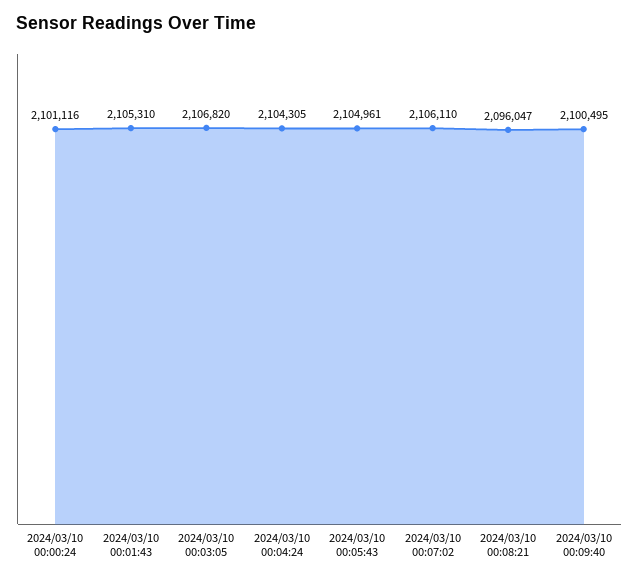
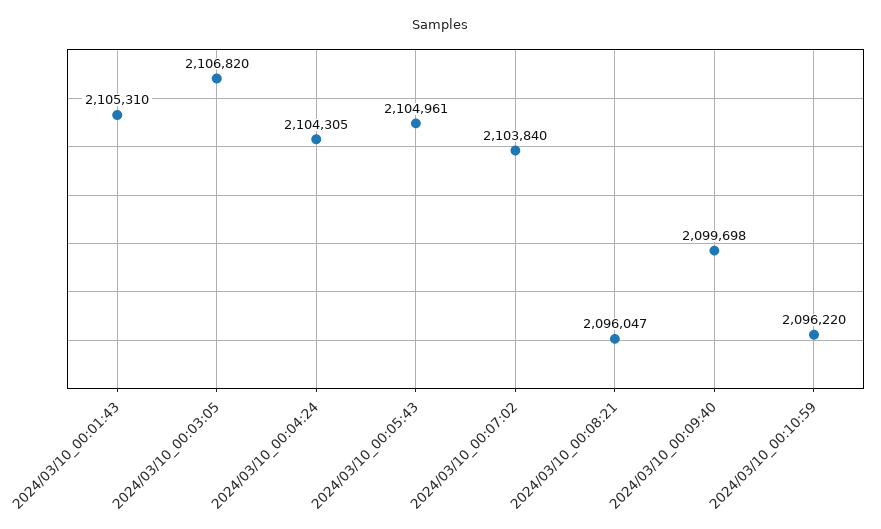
2024/03/10 00:00:24: 2101116 -> none
2024/03/10 00:07:02: 2106110 -> 2103840
2024/03/10 00:09:40: 2100495 -> 2099698
2024/03/10_00:10:59: none -> 2096220

